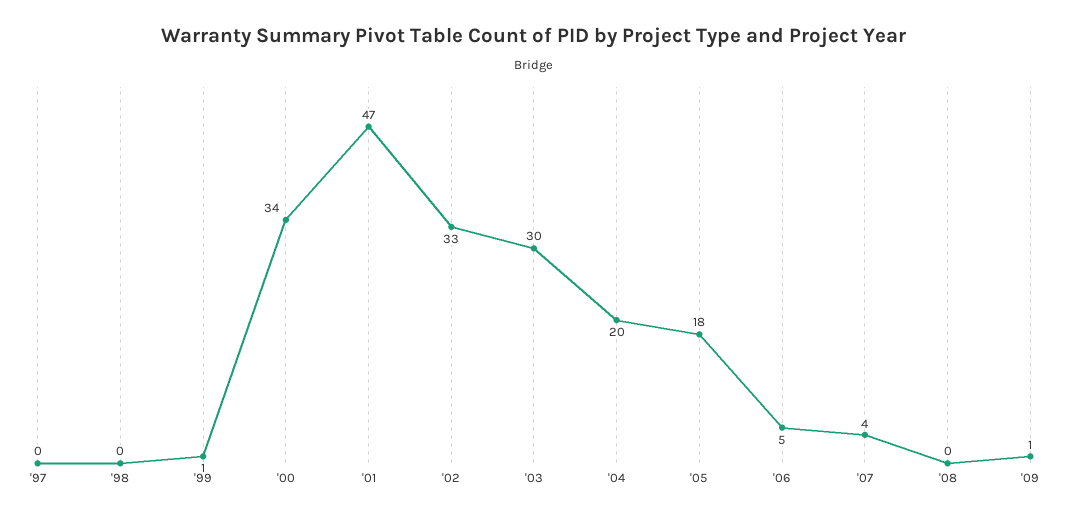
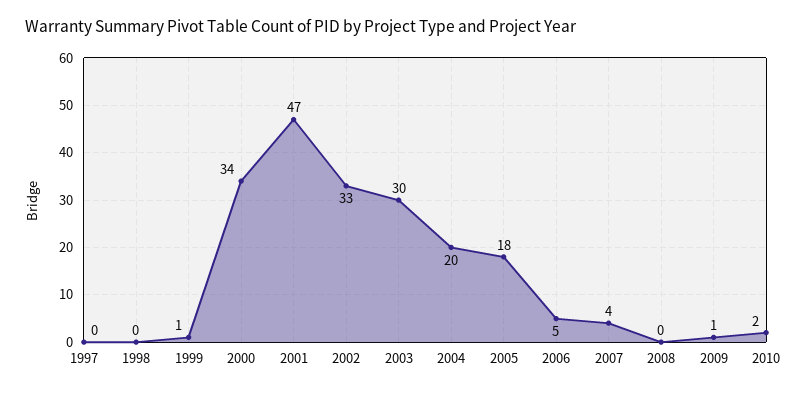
2010: none -> 2

